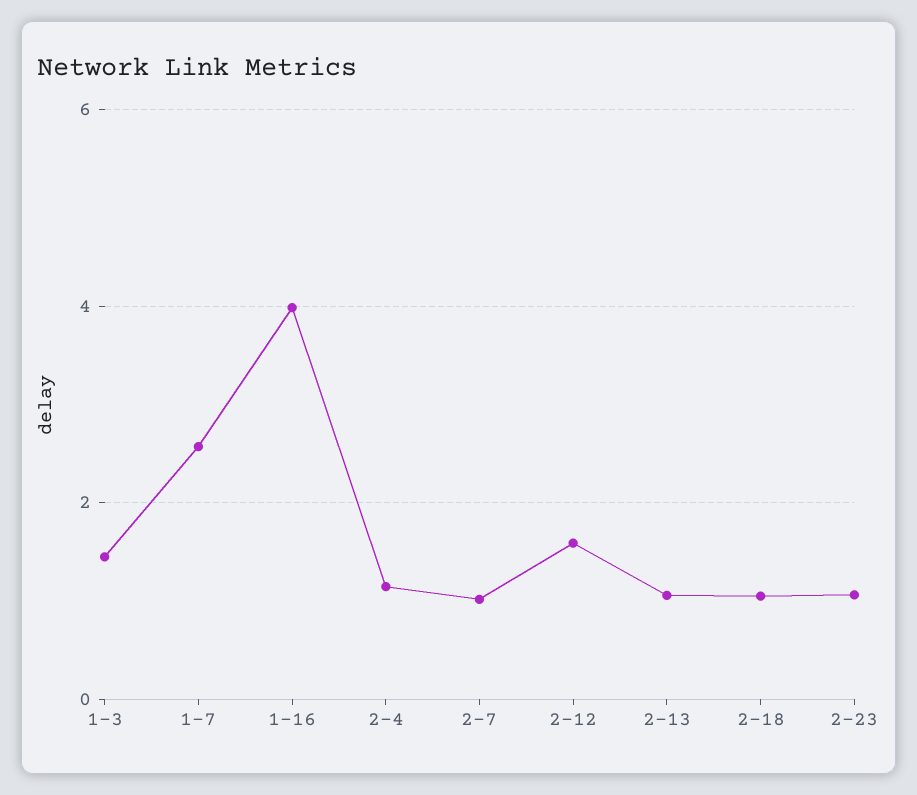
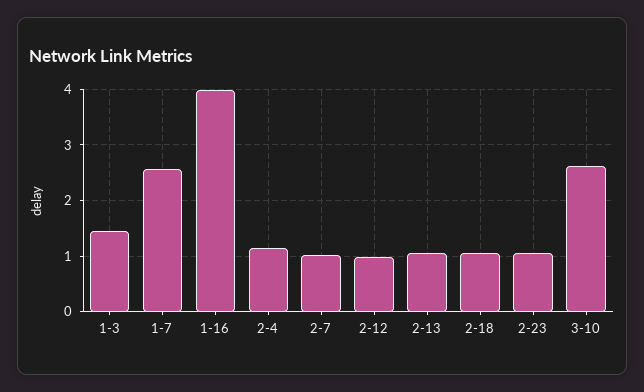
2-12: 1.6 -> 1
3-10: none -> 2.6

